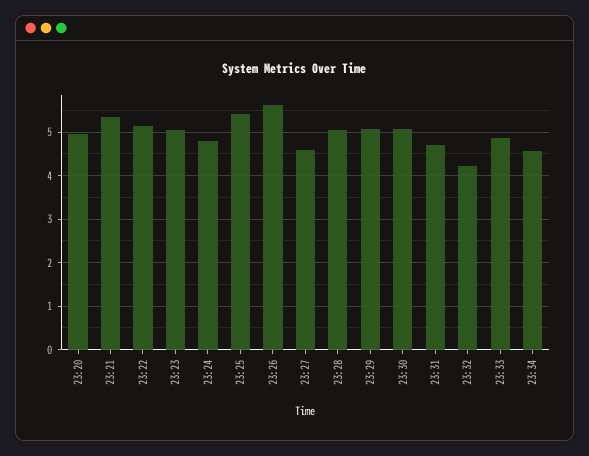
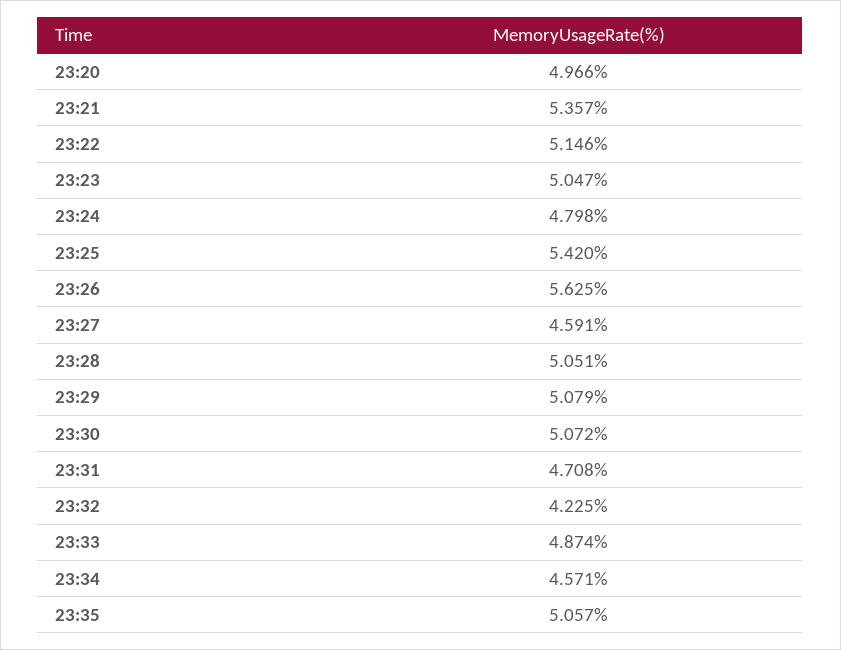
23:35: none -> 5.057

